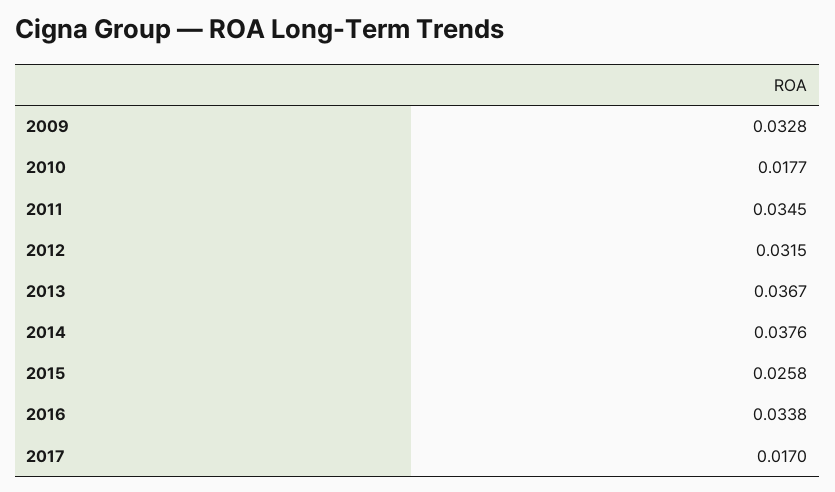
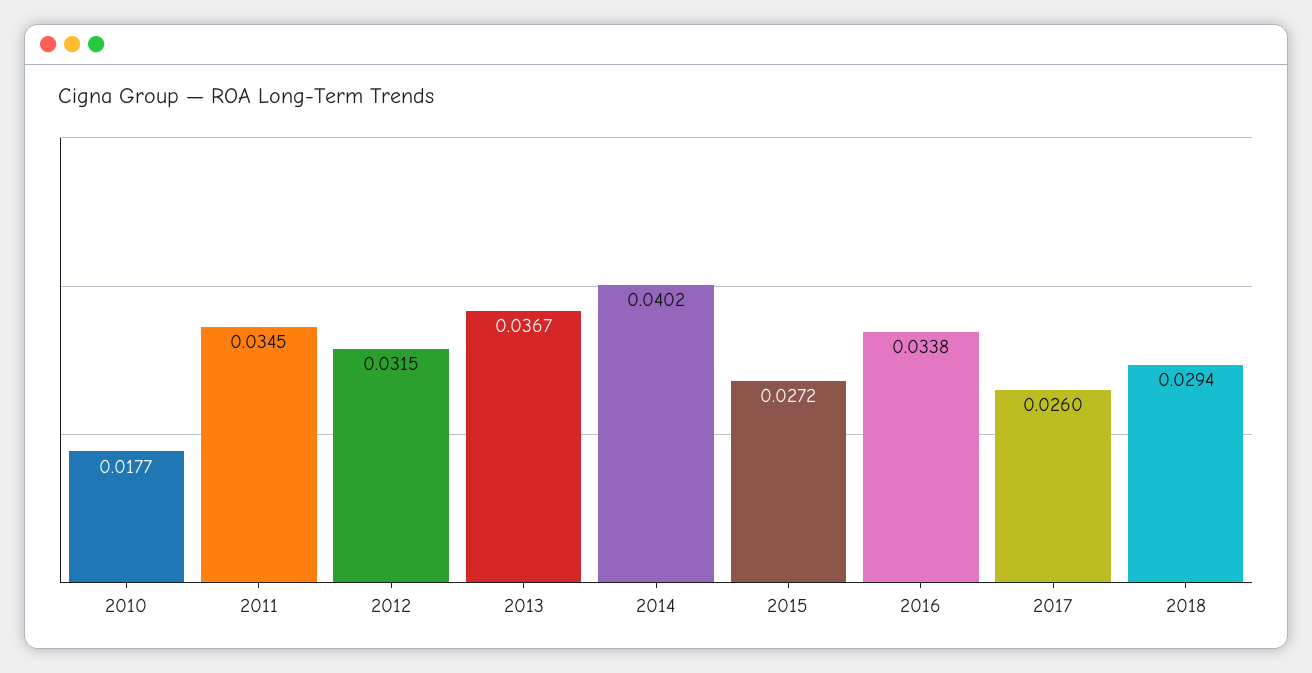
2009: 0.0328 -> none
2014: 0.0376 -> 0.0402
2015: 0.0258 -> 0.0272
2017: 0.017 -> 0.026
2018: none -> 0.0294

